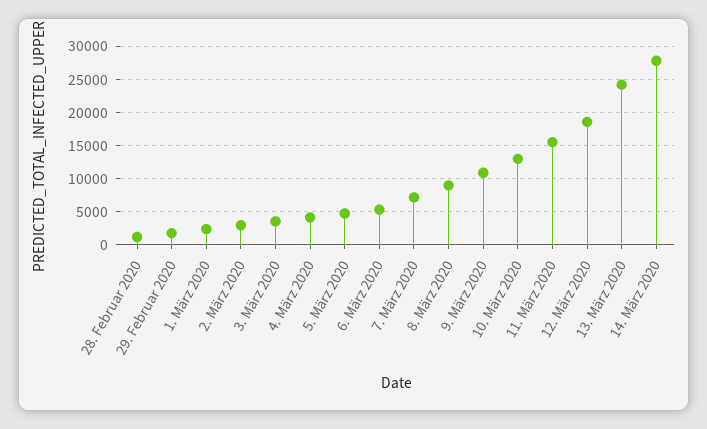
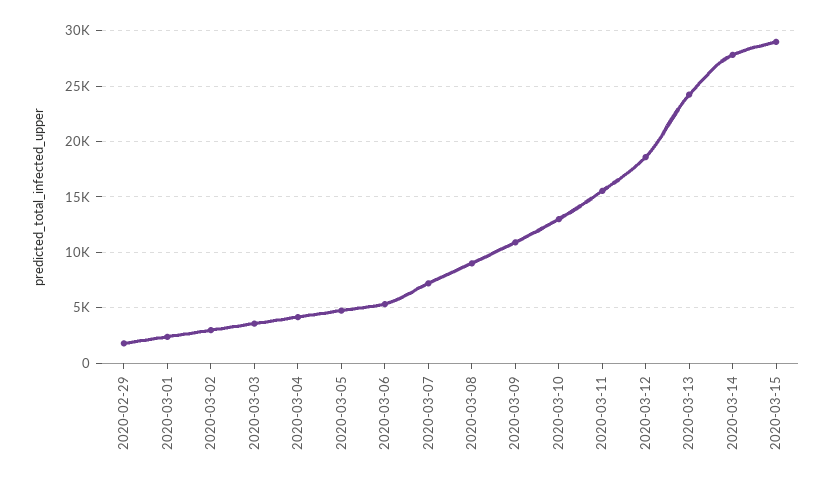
28. Februar 2020: 1000 -> none
2020-03-15: none -> 29000

